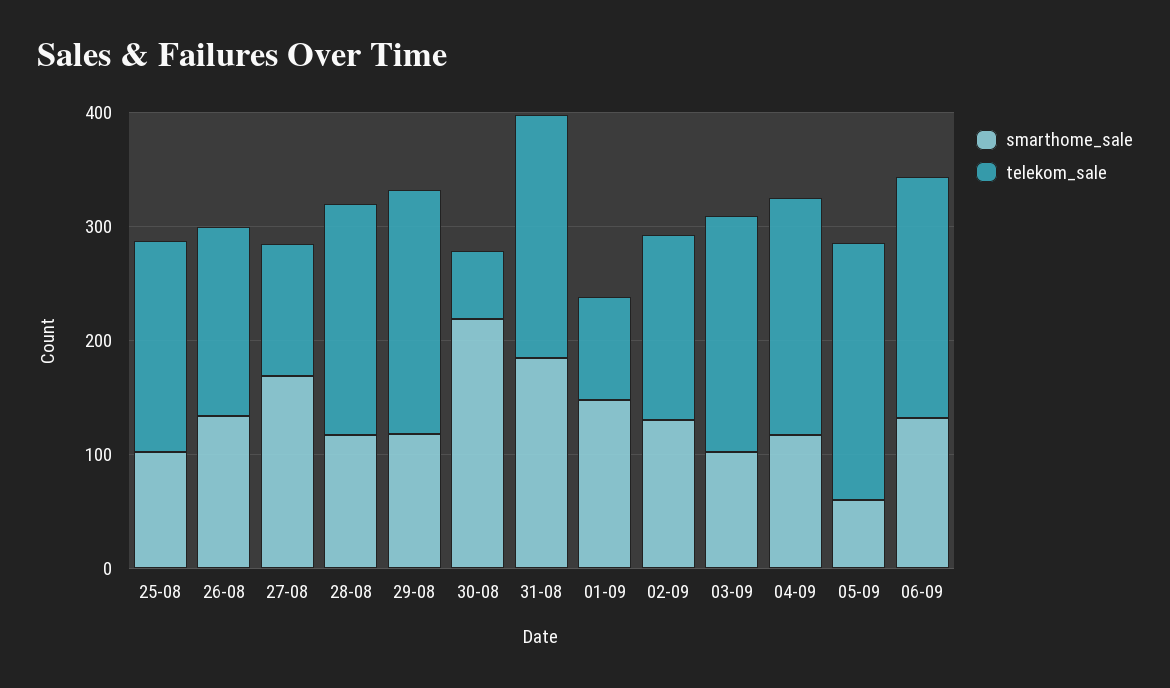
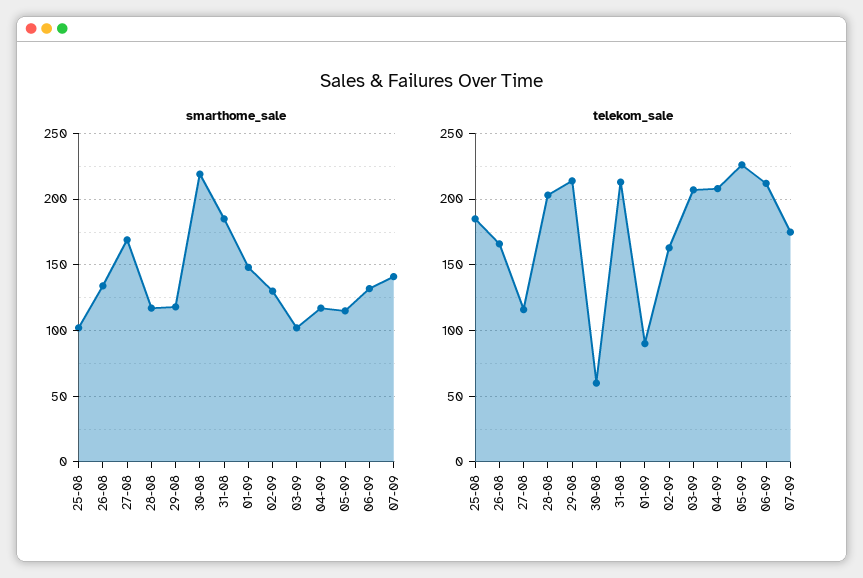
smarthome_sale, 05-09: 60 -> 115
smarthome_sale, 07-09: none -> 140
telekom_sale, 07-09: none -> 175

